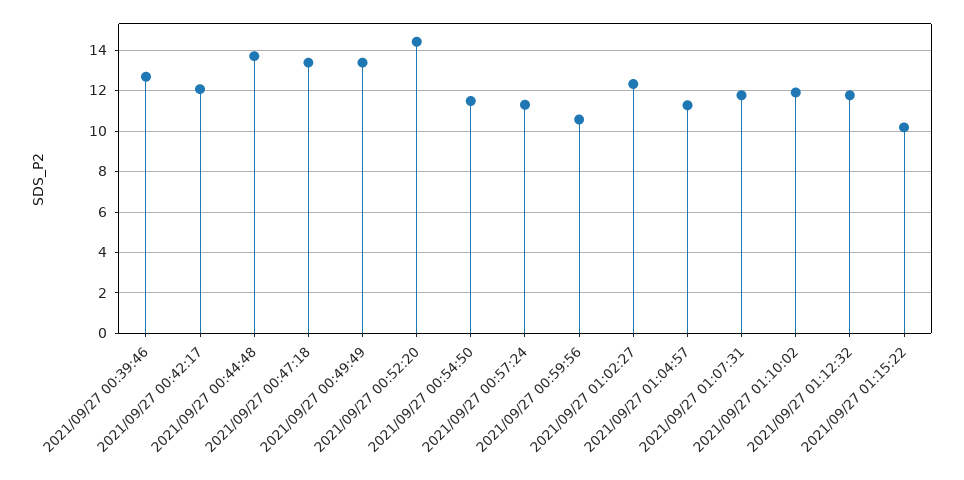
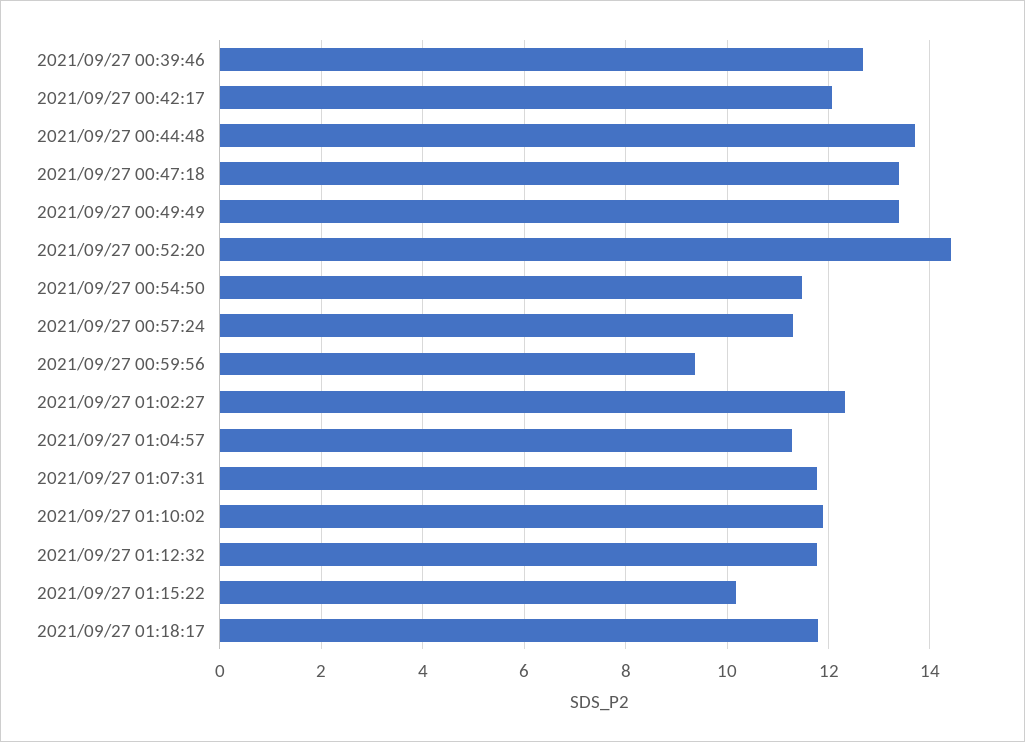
2021/09/27 00:59:56: 10.5 -> 9.4
2021/09/27 01:18:17: none -> 11.8

